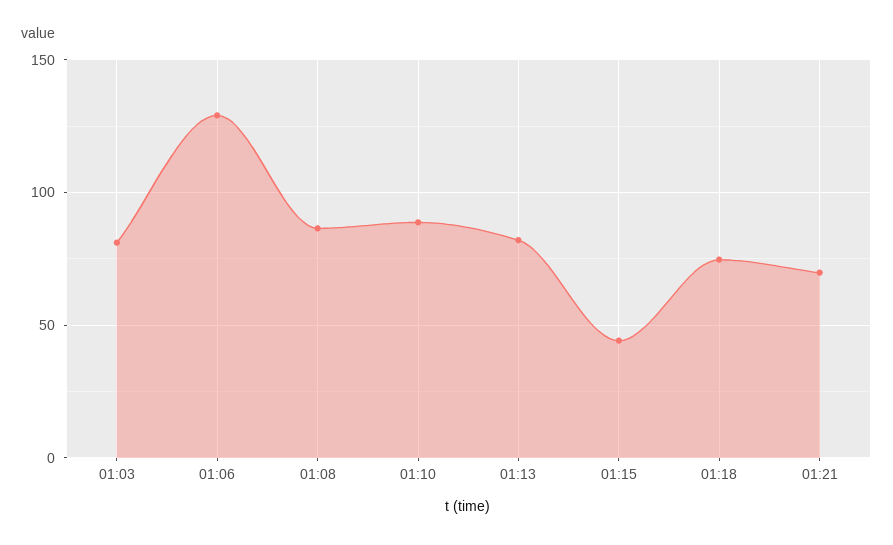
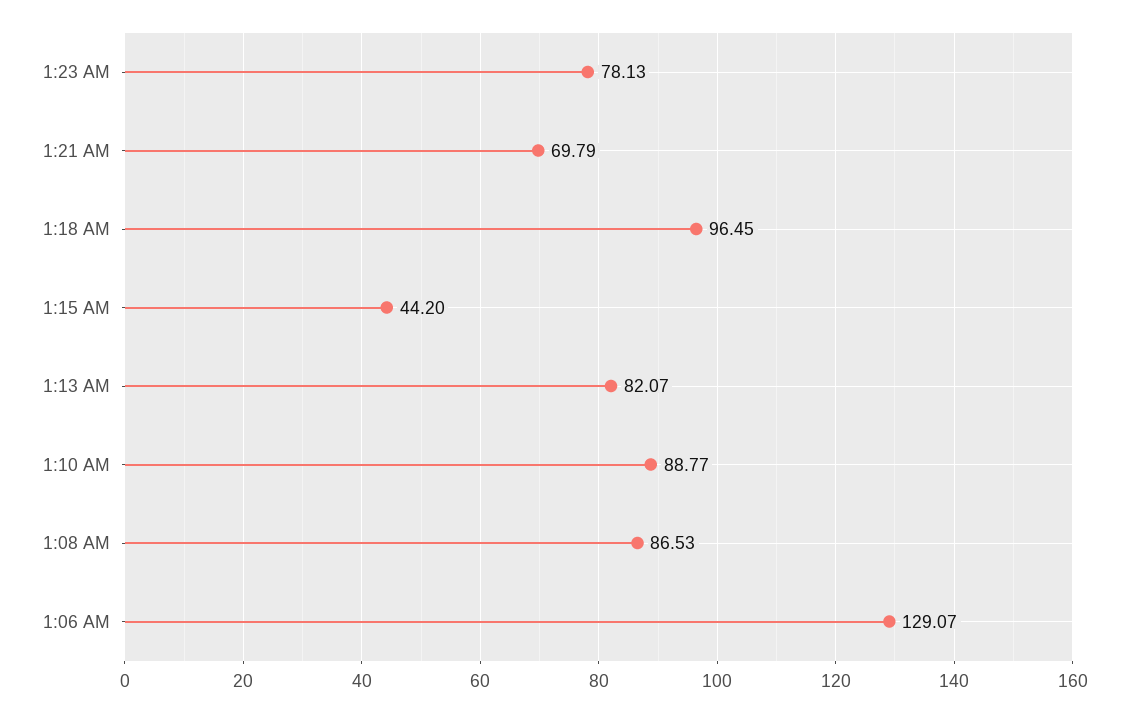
01:03: 80 -> none
01:18: 75 -> 96.45
1:23 AM: none -> 78.13

